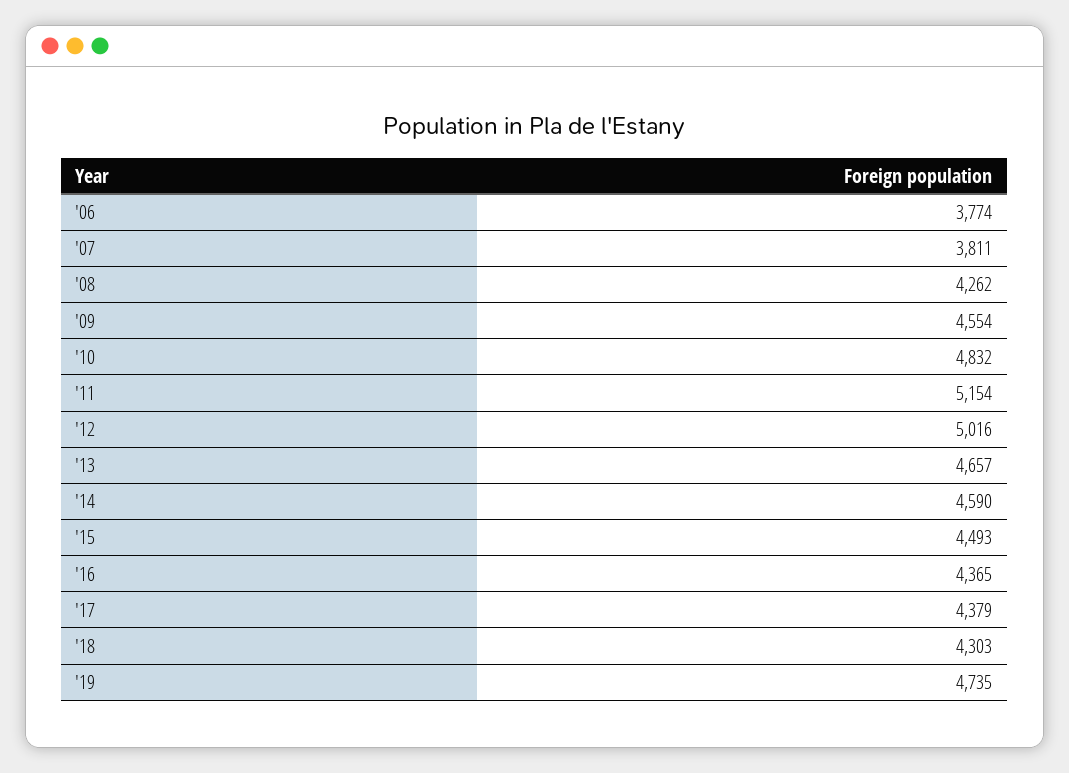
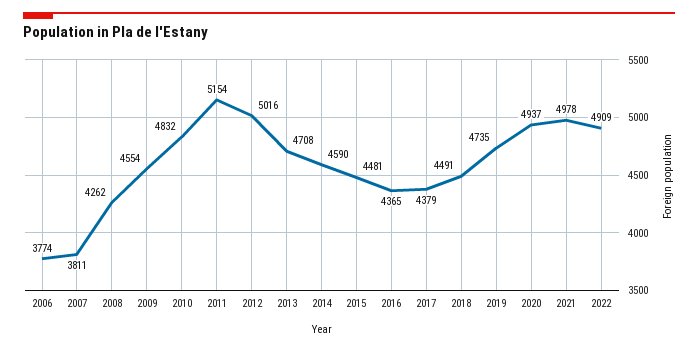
'13: 4657 -> 4708
'15: 4493 -> 4481
'18: 4303 -> 4491
2020: none -> 4937
2021: none -> 4978
2022: none -> 4909

